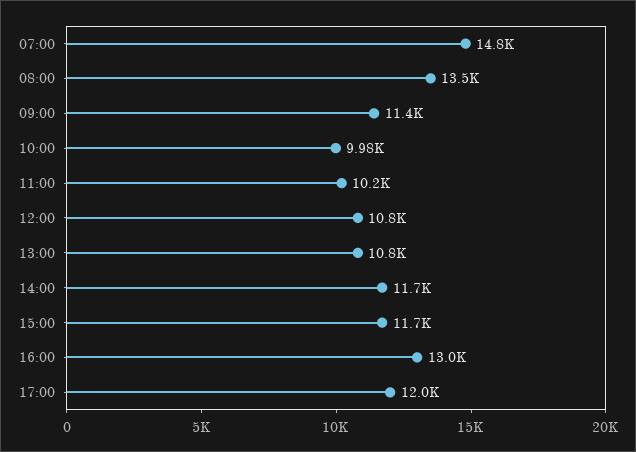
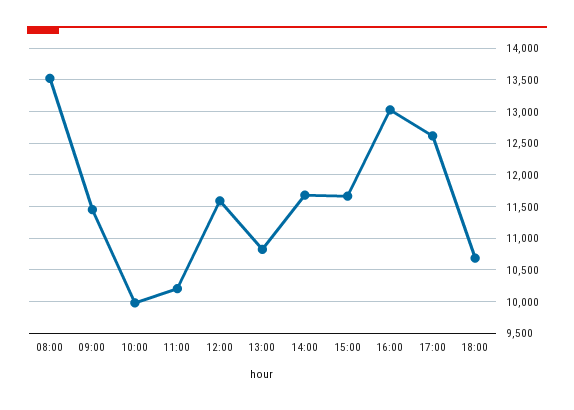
07:00: 14800 -> none
12:00: 10800 -> 11600
17:00: 12000 -> 12600
18:00: none -> 10700

